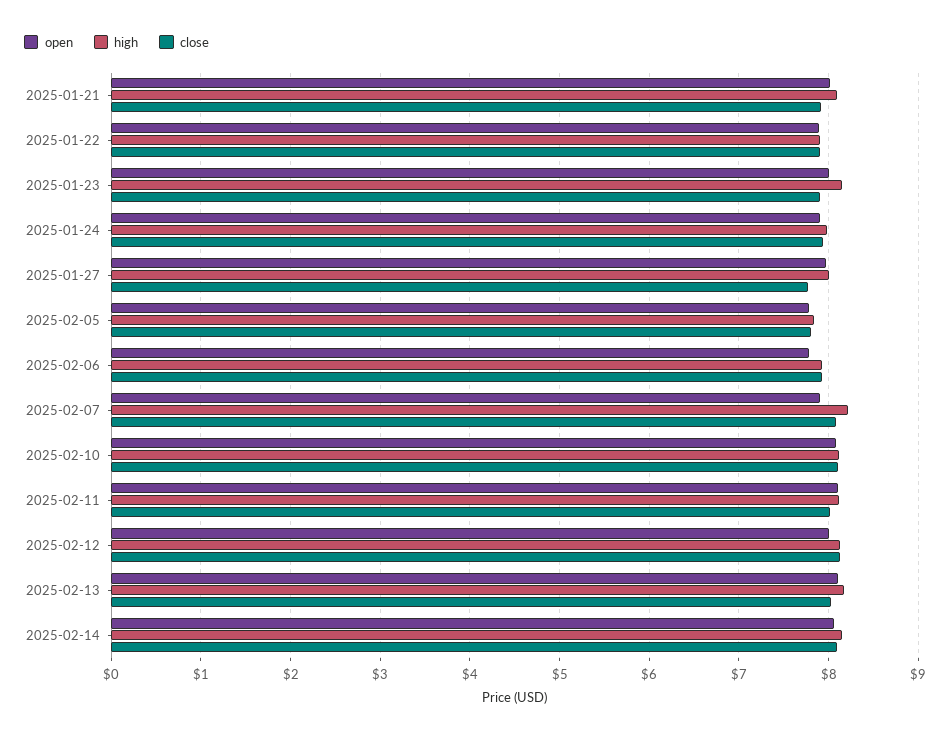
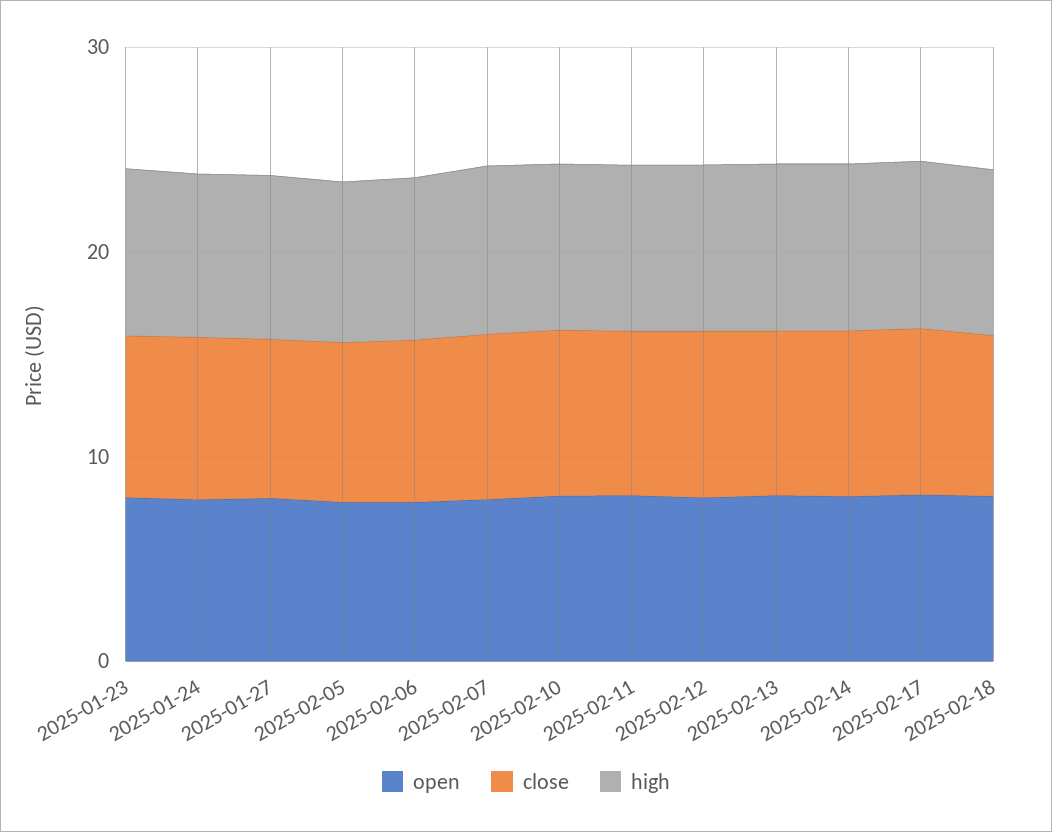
open, 2025-01-21: 8 -> none
high, 2025-01-21: 8.1 -> none
close, 2025-01-21: 7.9 -> none
open, 2025-01-22: 7.9 -> none
high, 2025-01-22: 7.9 -> none
close, 2025-01-22: 7.9 -> none
open, 2025-02-17: none -> 8
close, 2025-02-17: none -> 8
high, 2025-02-17: none -> 8
open, 2025-02-18: none -> 8
close, 2025-02-18: none -> 8
high, 2025-02-18: none -> 8

